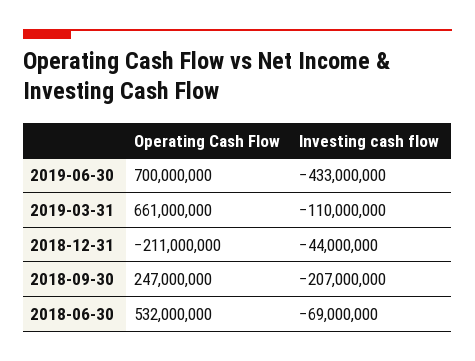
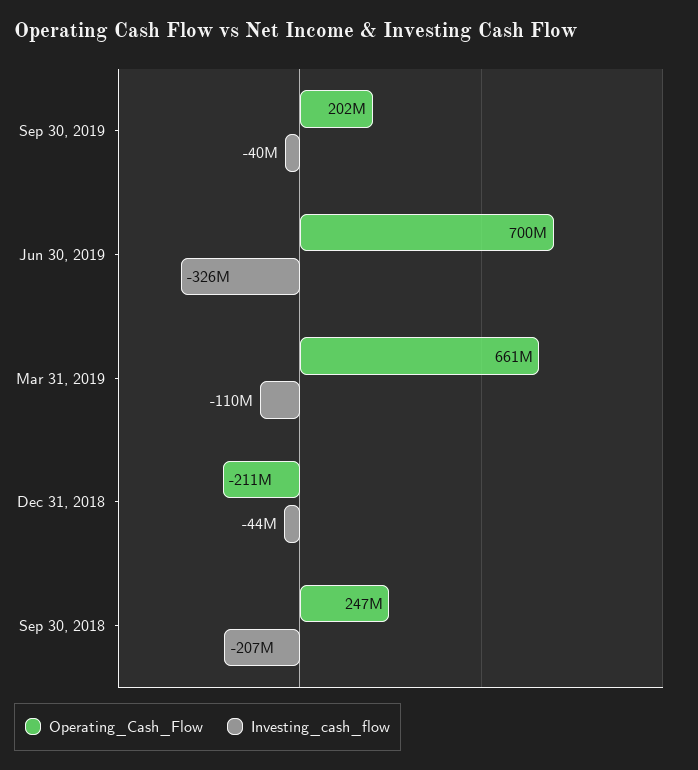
Investing cash flow, 2019-06-30: -433000000 -> -326000000
Operating Cash Flow, 2018-06-30: 532000000 -> none
Investing cash flow, 2018-06-30: -69000000 -> none
Operating Cash Flow, Sep 30, 2019: none -> 202000000
Investing cash flow, Sep 30, 2019: none -> -40000000

